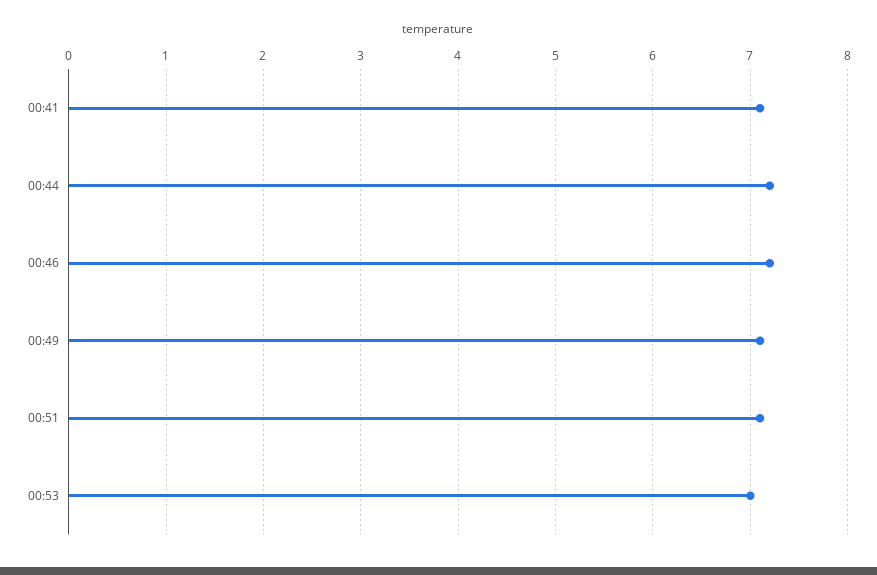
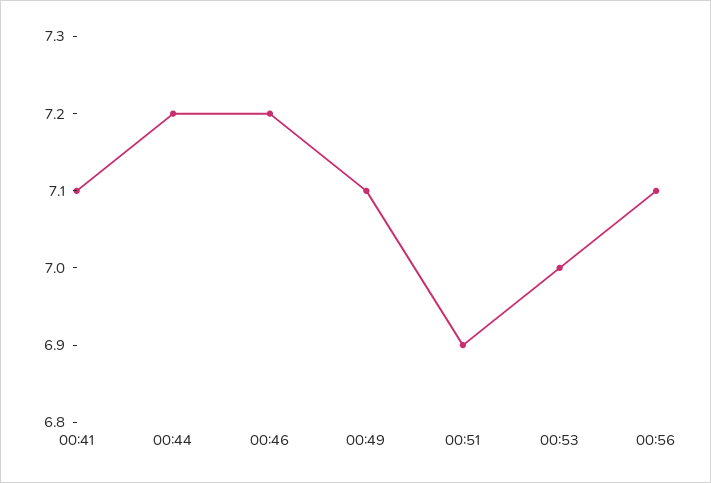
00:51: 7.1 -> 6.9
00:56: none -> 7.1

